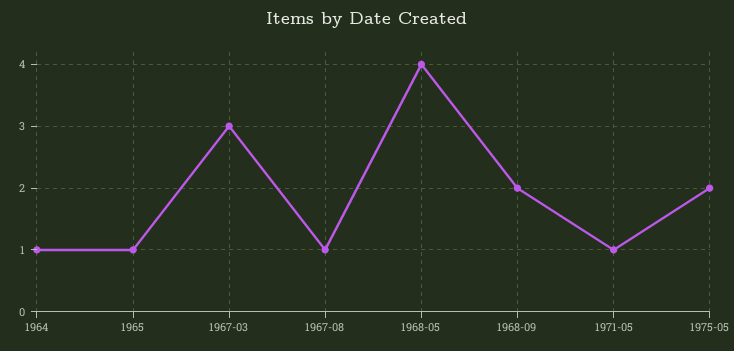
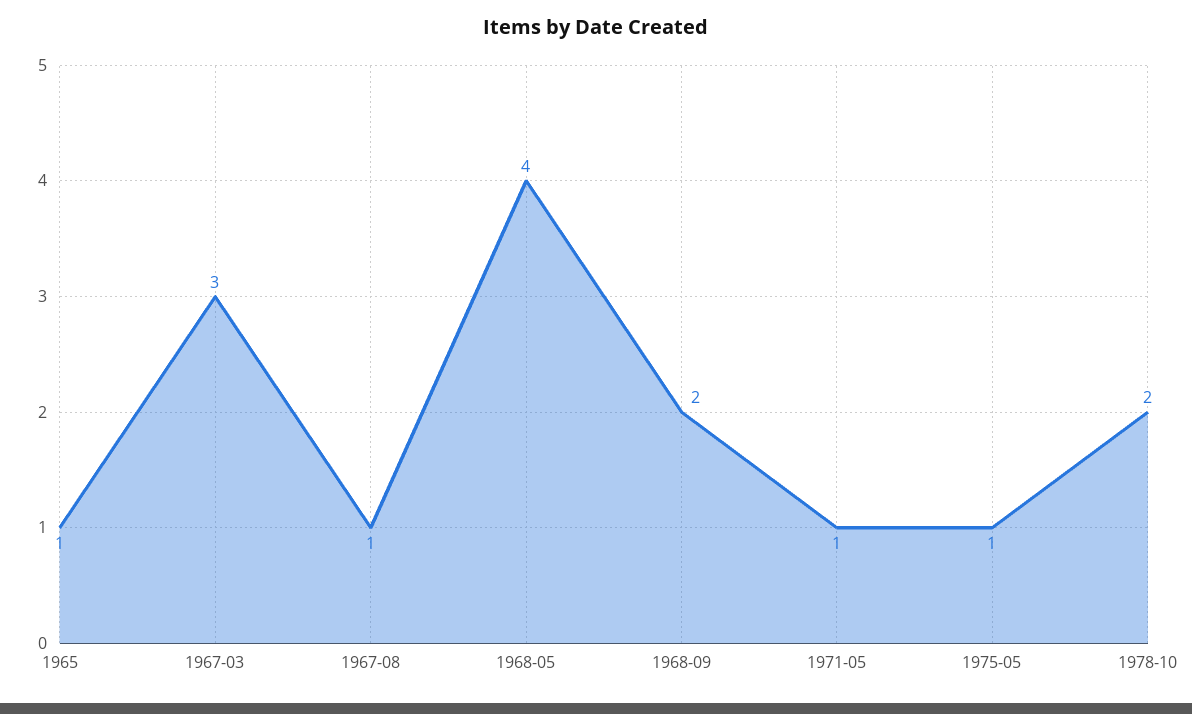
1964: 1 -> none
1975-05: 2 -> 1
1978-10: none -> 2

